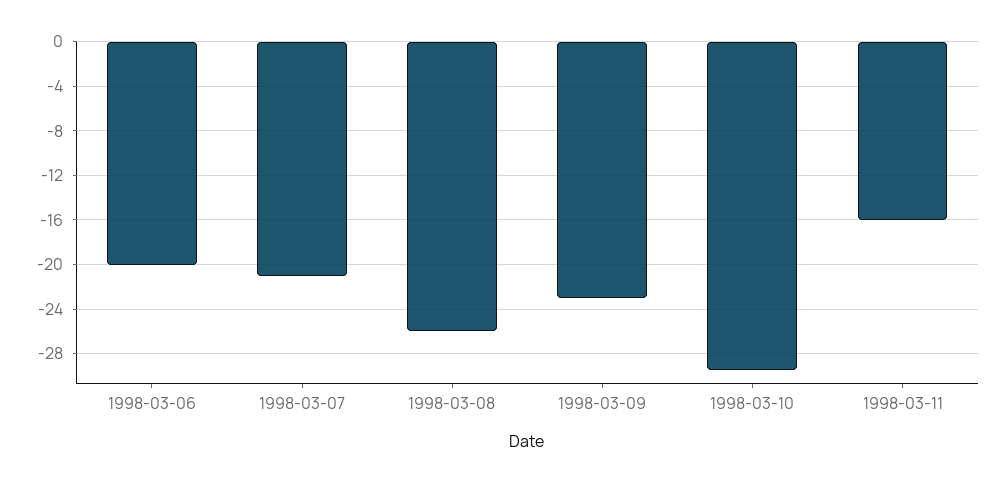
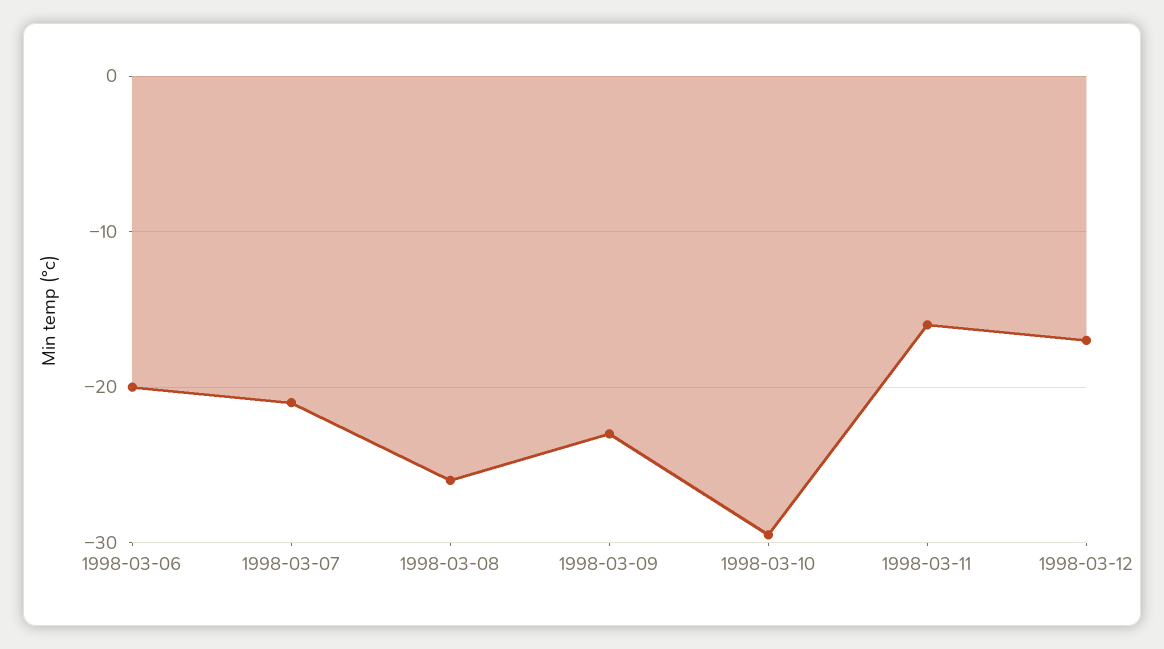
1998-03-12: none -> -17

